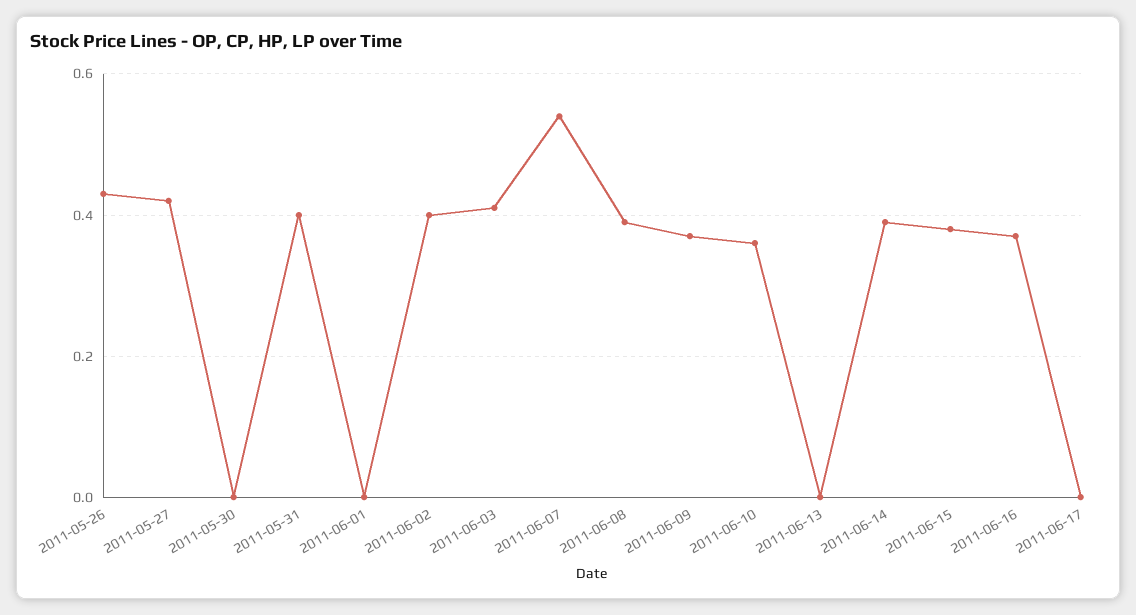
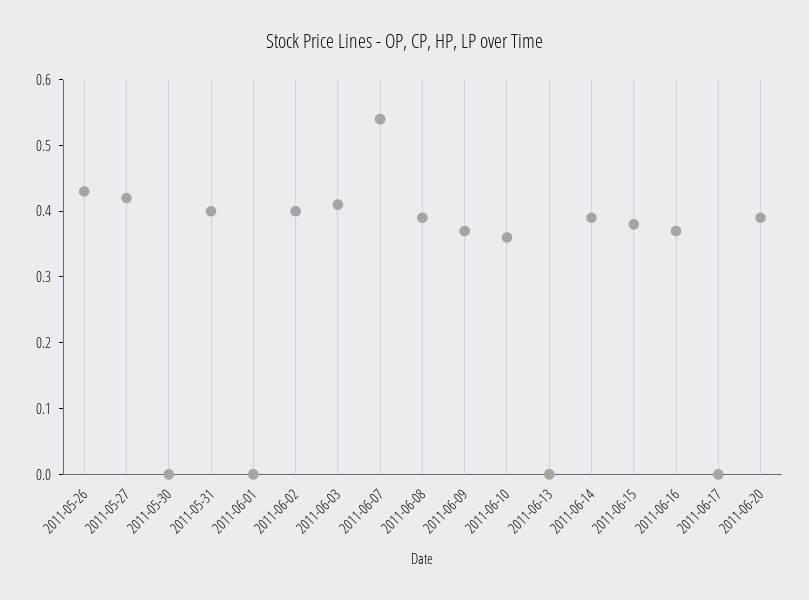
2011-06-20: none -> 0.4

